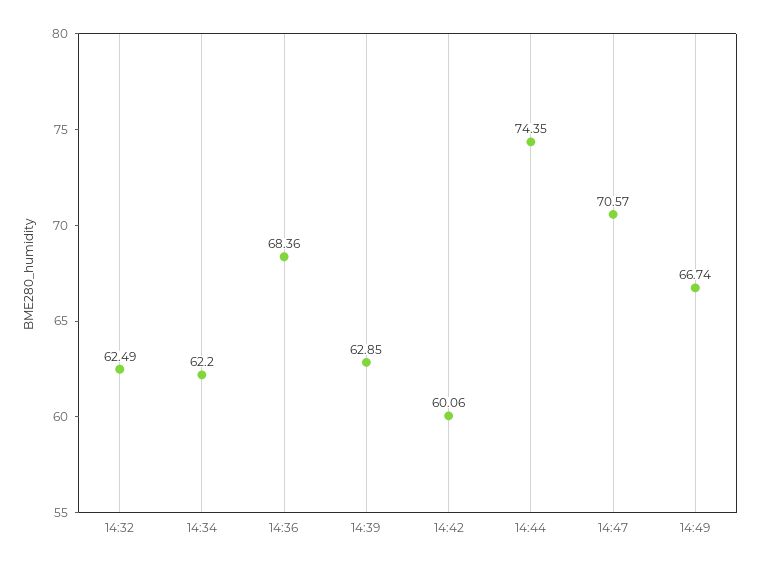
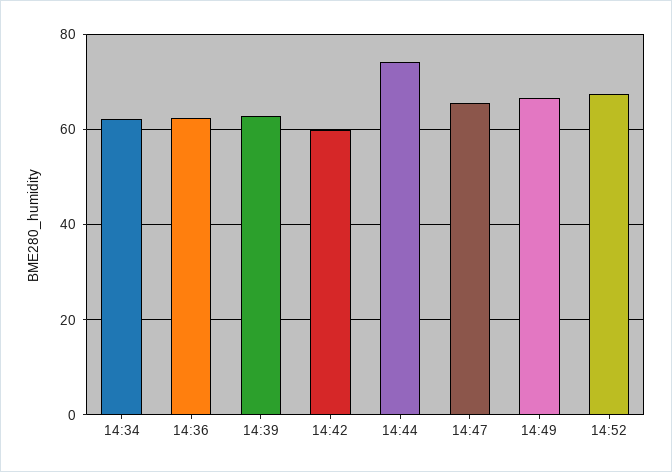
14:32: 62.49 -> none
14:36: 68.36 -> 62
14:47: 70.57 -> 66
14:52: none -> 68

